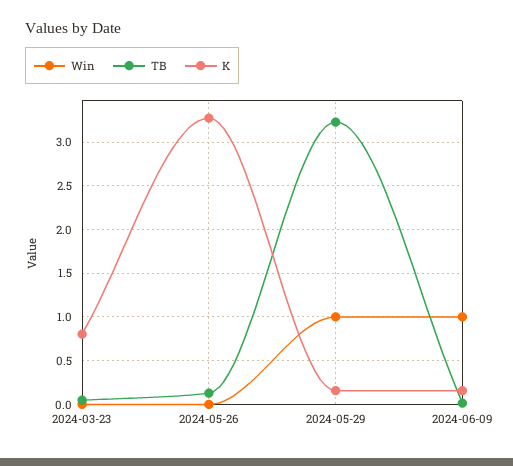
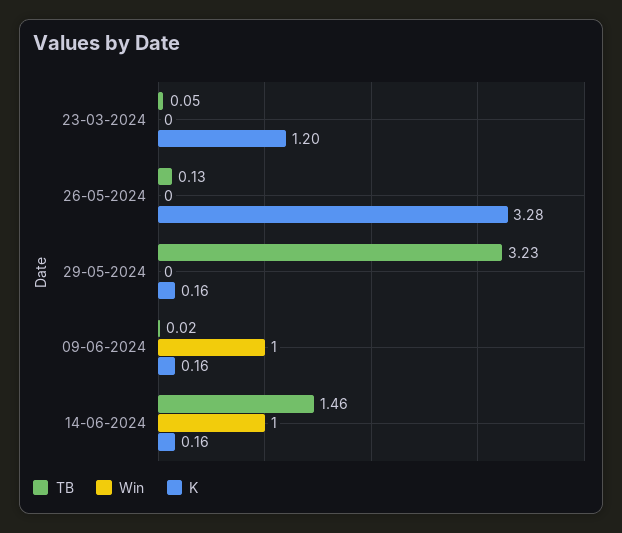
K, 2024-03-23: 0.8 -> 1.2
Win, 2024-05-29: 1 -> 0
TB, 14-06-2024: none -> 1.46
Win, 14-06-2024: none -> 1
K, 14-06-2024: none -> 0.16

